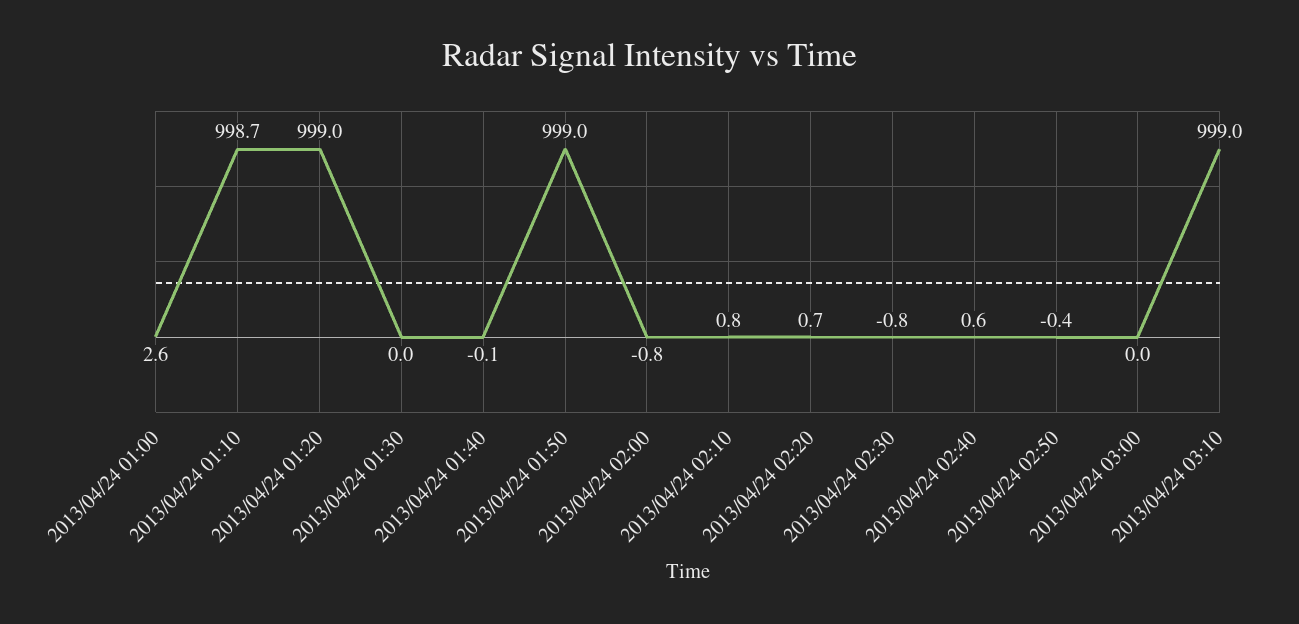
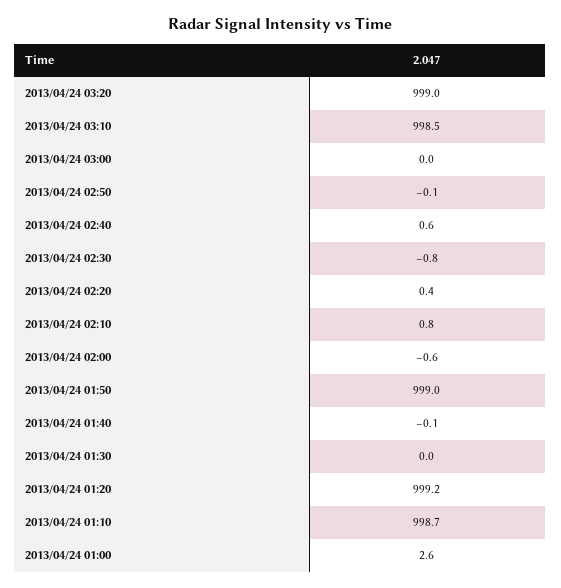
2013/04/24 01:20: 999 -> 999.2
2013/04/24 02:00: -0.8 -> -0.6
2013/04/24 02:20: 0.7 -> 0.4
2013/04/24 02:50: -0.4 -> -0.1
2013/04/24 03:10: 999 -> 998.5
2013/04/24 03:20: none -> 999

